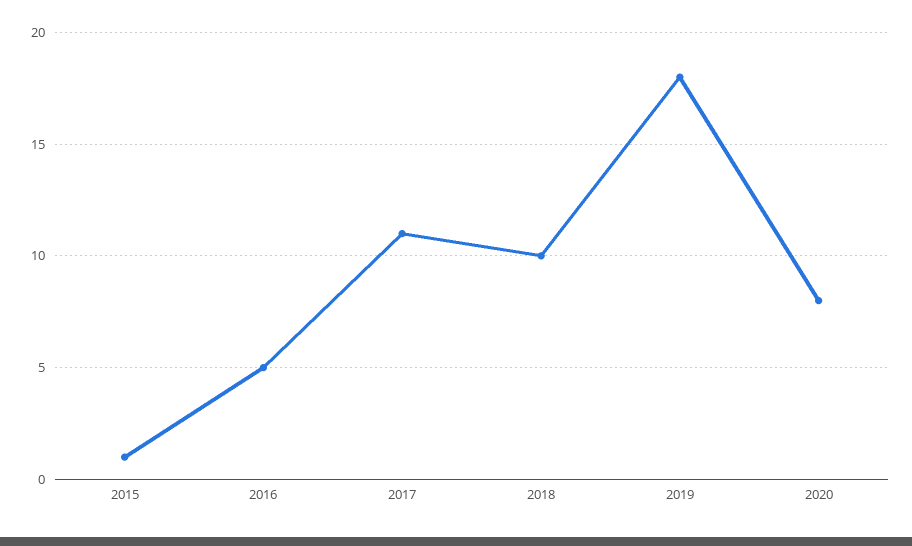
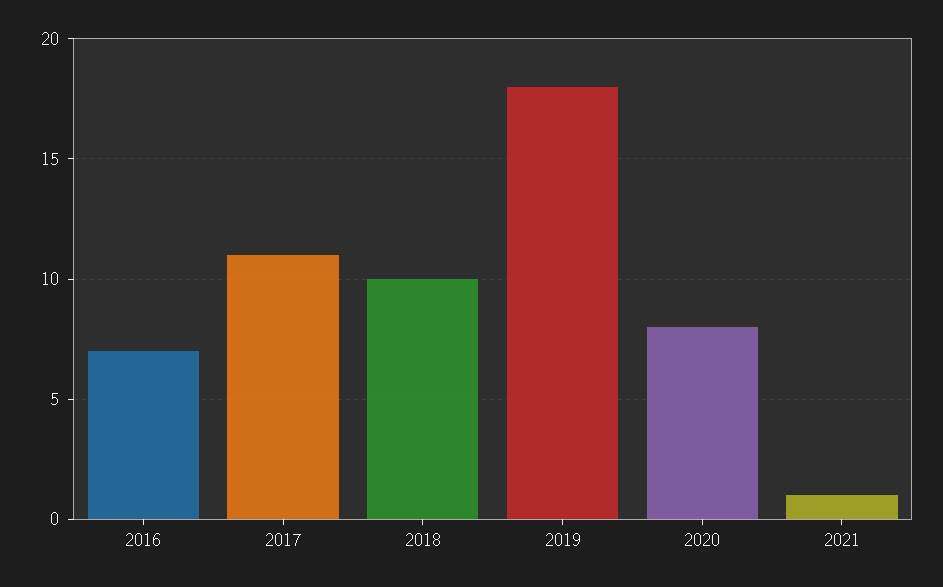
2015: 1 -> none
2016: 5 -> 7
2021: none -> 1

